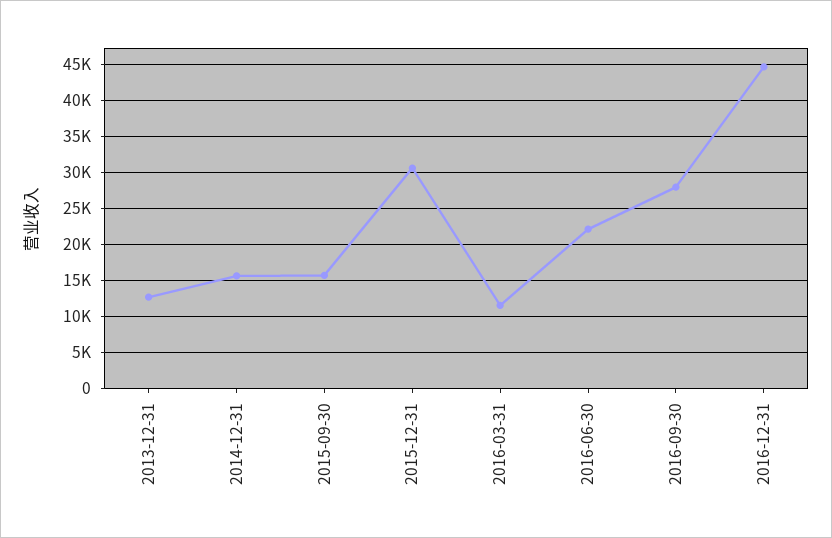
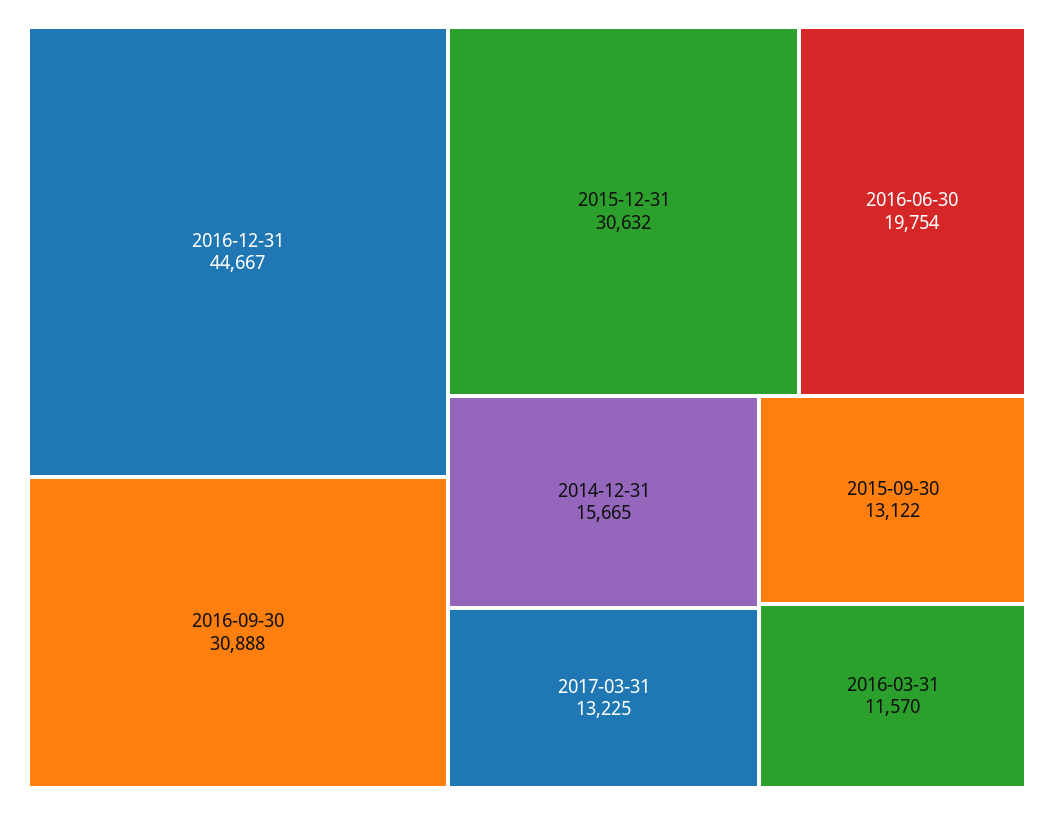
2013-12-31: 13000 -> none
2015-09-30: 16000 -> 13122
2016-06-30: 22000 -> 19754
2016-09-30: 28000 -> 30888
2017-03-31: none -> 13225

